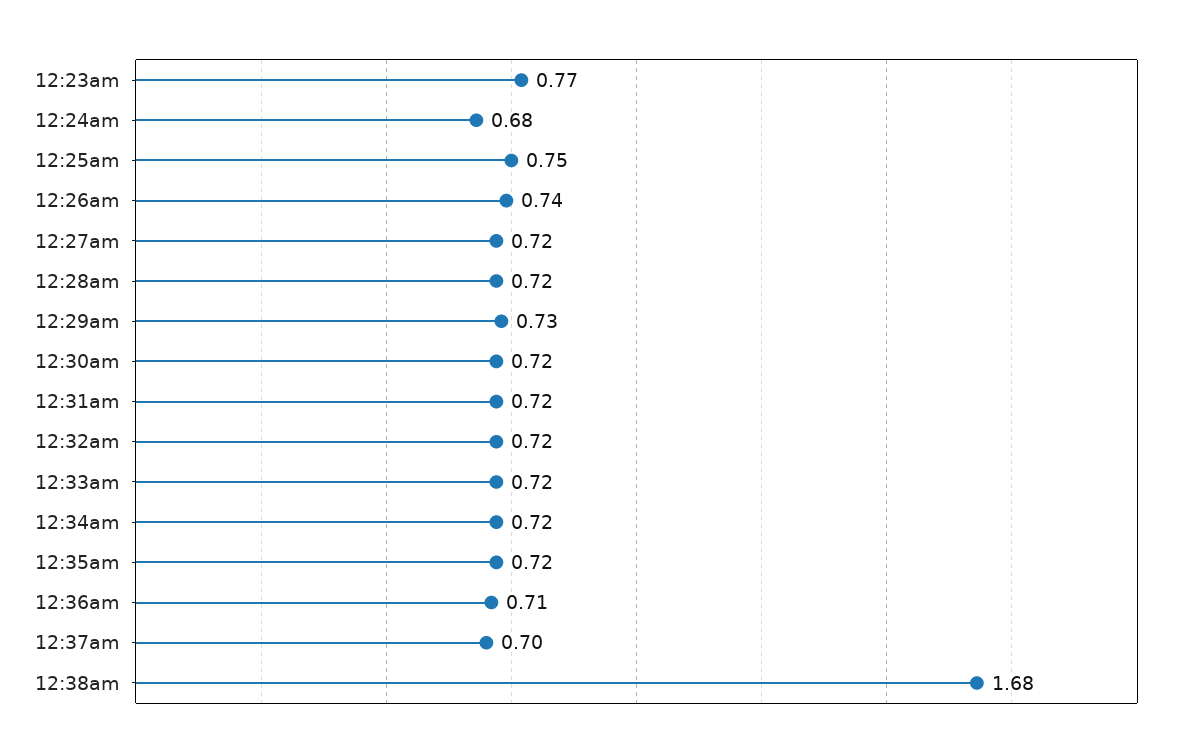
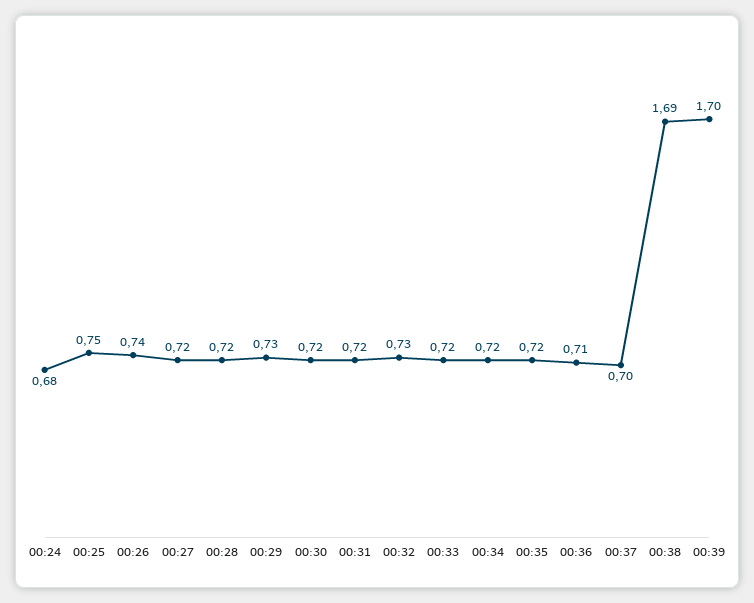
12:23am: 0.77 -> none
12:32am: 0.72 -> 0.73
12:38am: 1.68 -> 1.69
00:39: none -> 1.7

